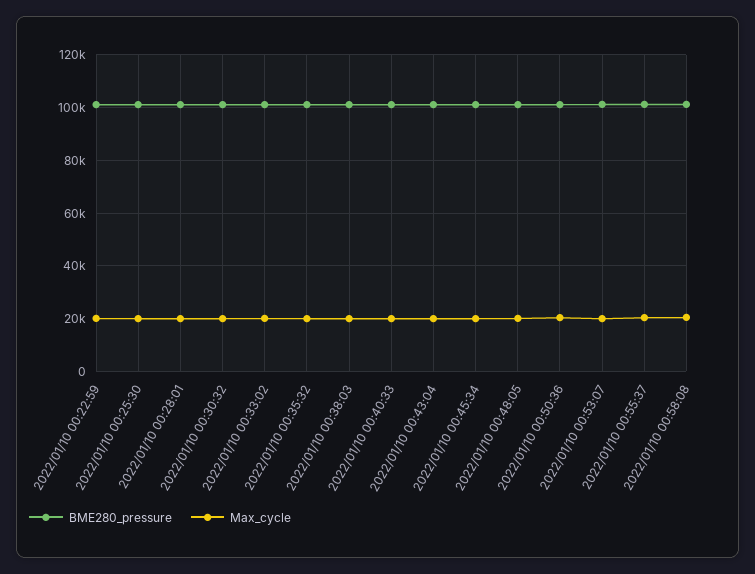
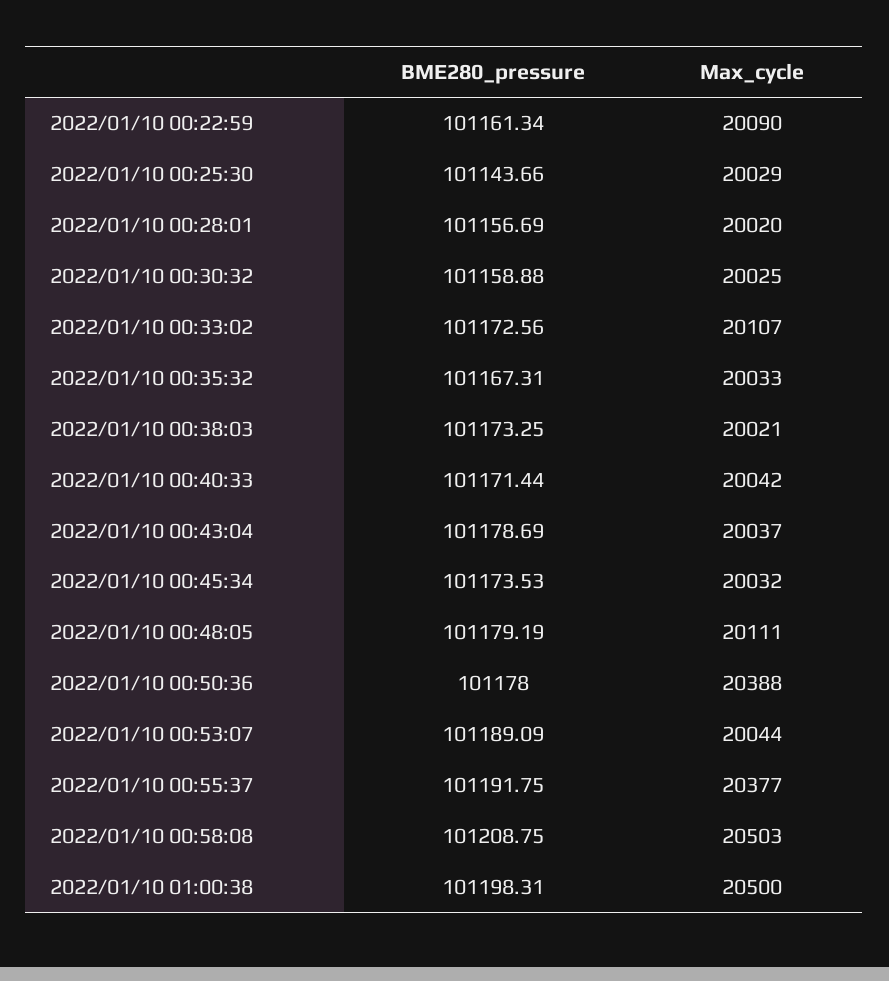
BME280_pressure, 2022/01/10 01:00:38: none -> 101198.31
Max_cycle, 2022/01/10 01:00:38: none -> 20500

